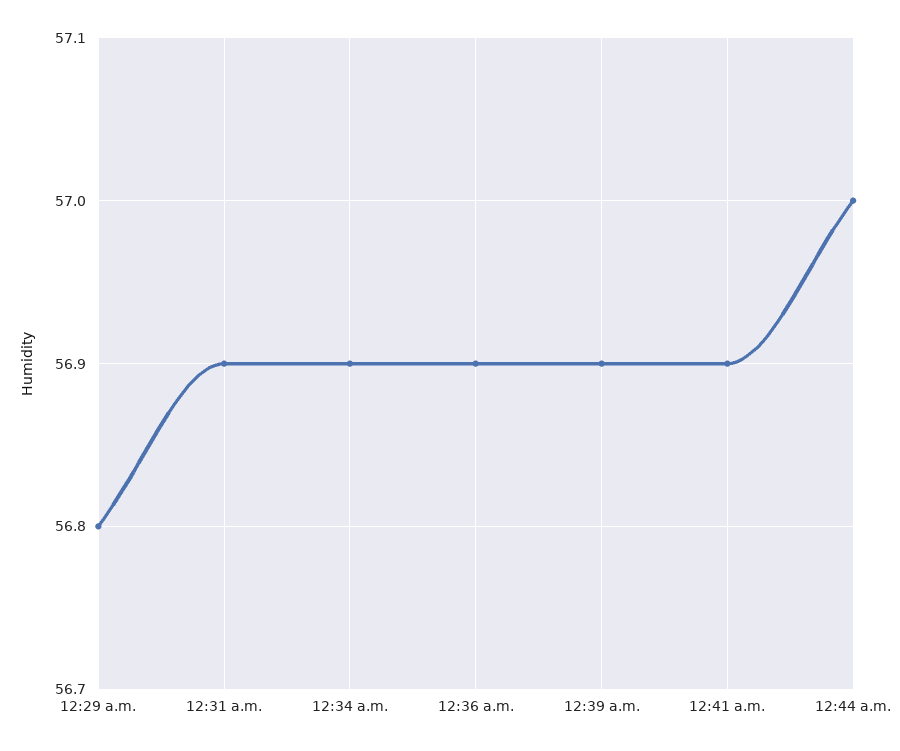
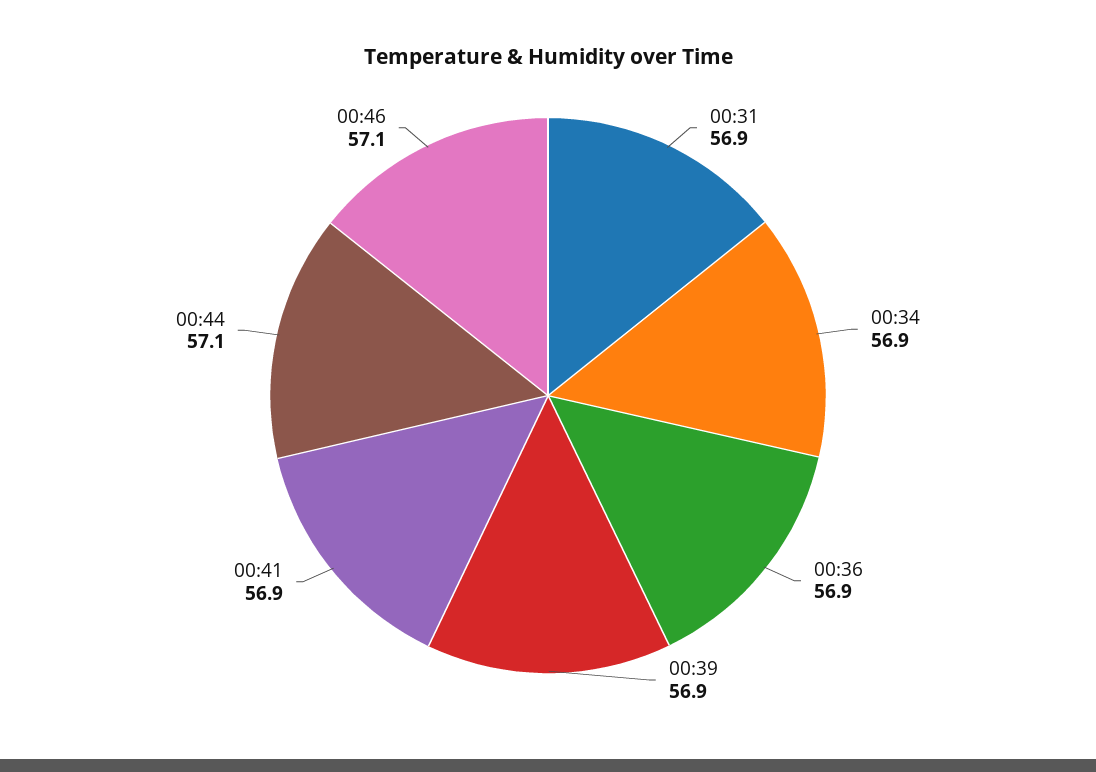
12:29 a.m.: 56.8 -> none
12:44 a.m.: 57 -> 57.1
00:46: none -> 57.1

